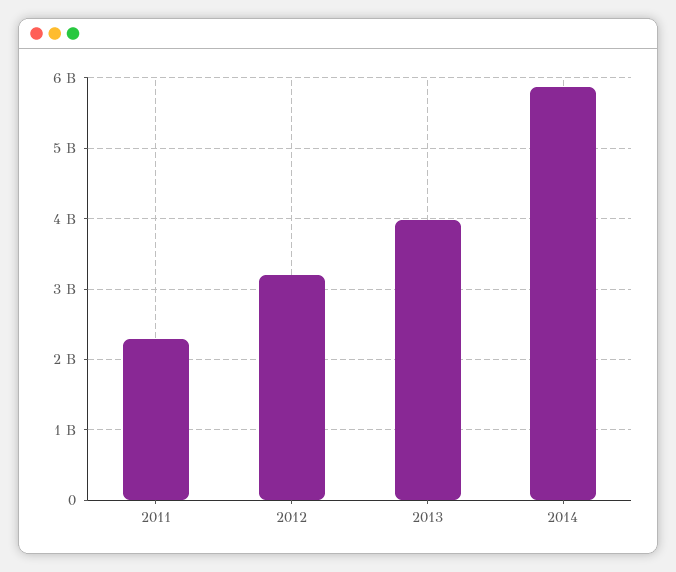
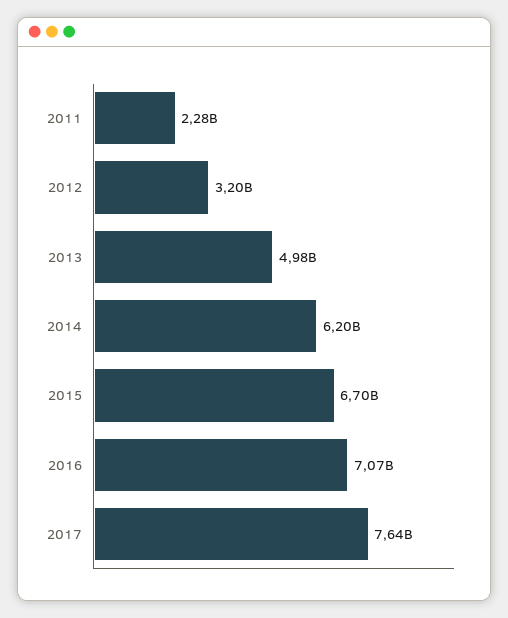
2013: 4000000000 -> 4980000000
2014: 5900000000 -> 6200000000
2015: none -> 6700000000
2016: none -> 7070000000
2017: none -> 7640000000

